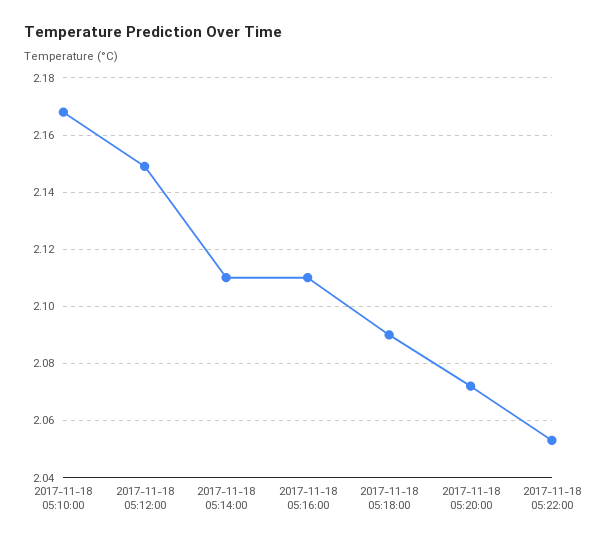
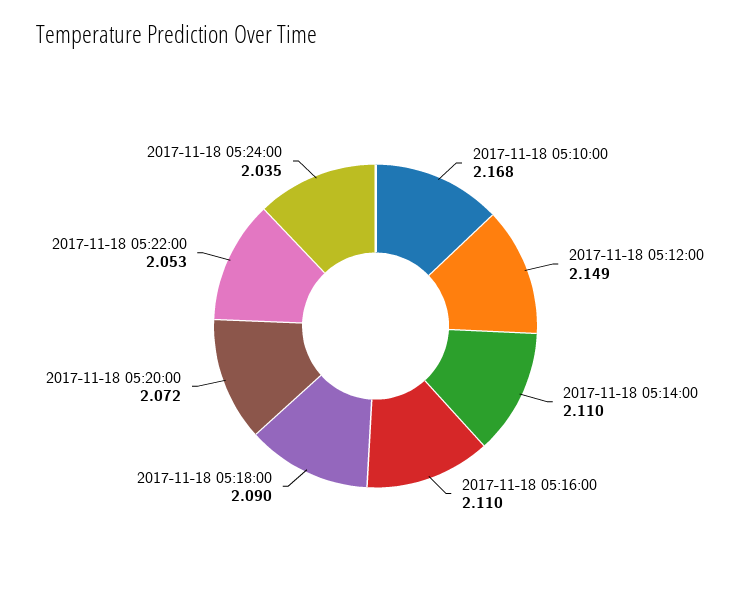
2017-11-18 05:24:00: none -> 2.035

